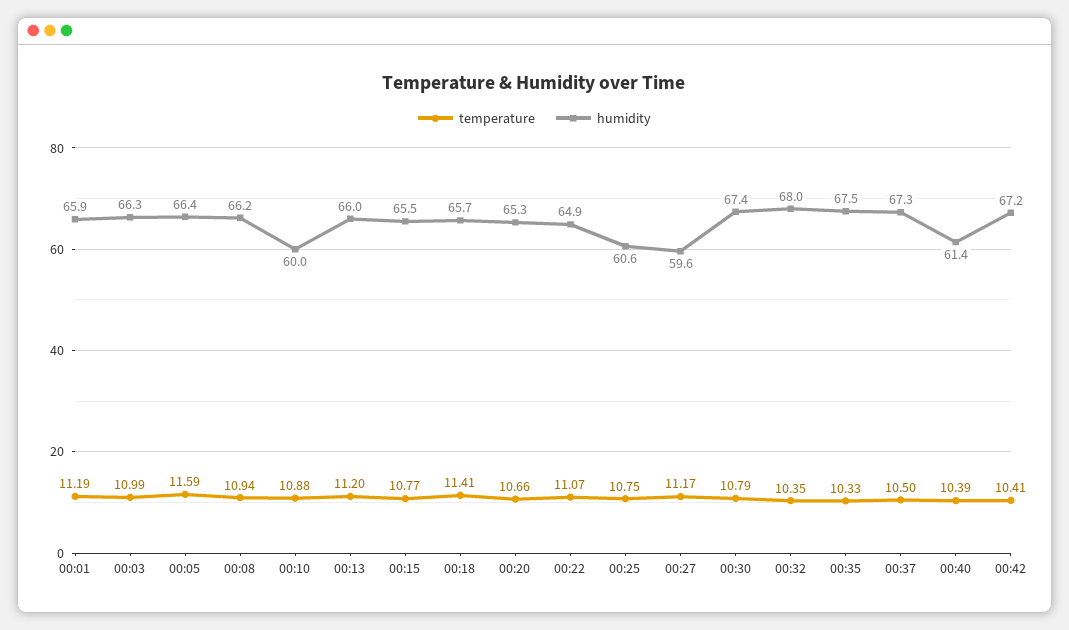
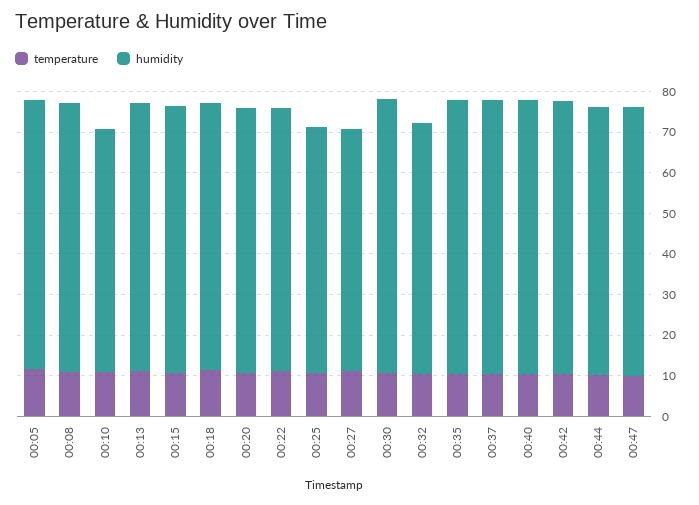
temperature, 00:01: 11.19 -> none
humidity, 00:01: 65.9 -> none
temperature, 00:03: 10.99 -> none
humidity, 00:03: 66.3 -> none
humidity, 00:32: 68 -> 62
humidity, 00:40: 61.4 -> 68
temperature, 00:44: none -> 10
humidity, 00:44: none -> 66
temperature, 00:47: none -> 10
humidity, 00:47: none -> 66

